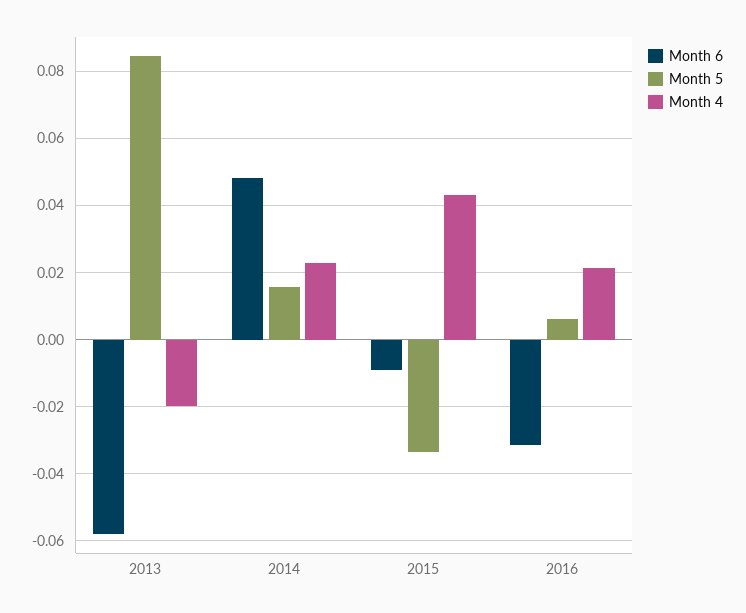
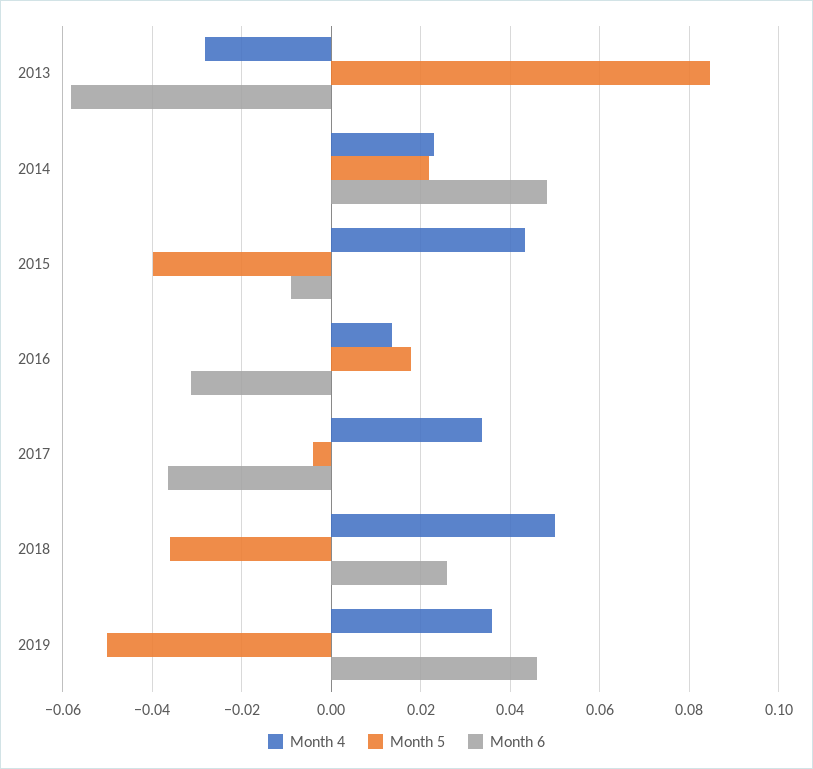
Month 4, 2013: -0.02 -> -0.028
Month 5, 2014: 0.016 -> 0.022
Month 5, 2015: -0.034 -> -0.04
Month 5, 2016: 0.006 -> 0.018
Month 4, 2016: 0.022 -> 0.014
Month 4, 2017: none -> 0.034
Month 5, 2017: none -> -0.004
Month 6, 2017: none -> -0.036
Month 4, 2018: none -> 0.05
Month 5, 2018: none -> -0.036
Month 6, 2018: none -> 0.026
Month 4, 2019: none -> 0.036
Month 5, 2019: none -> -0.05
Month 6, 2019: none -> 0.046

